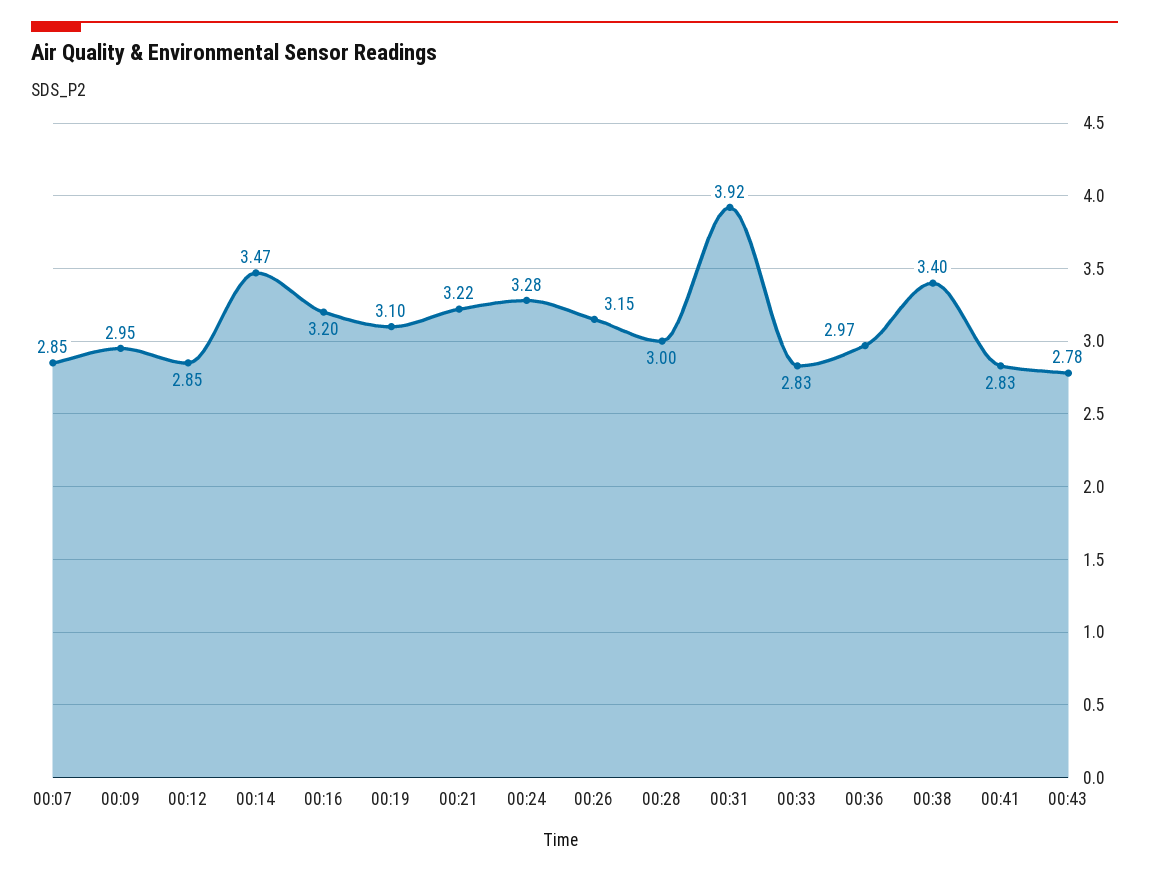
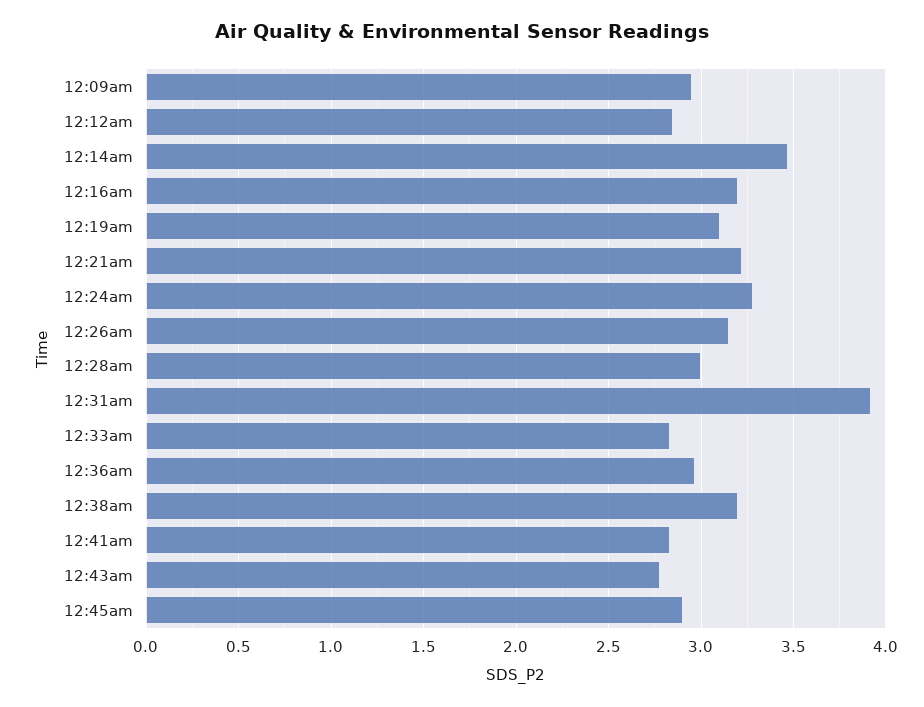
00:07: 2.85 -> none
00:38: 3.4 -> 3.2
12:45am: none -> 2.9

